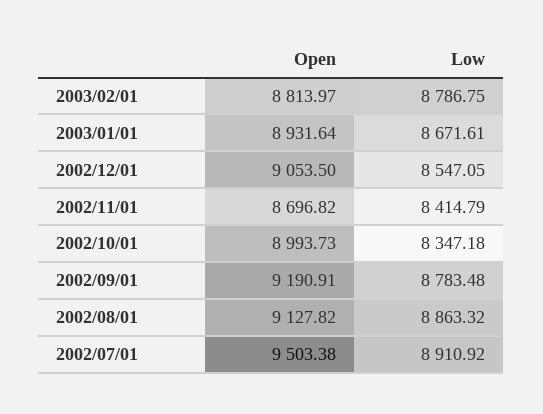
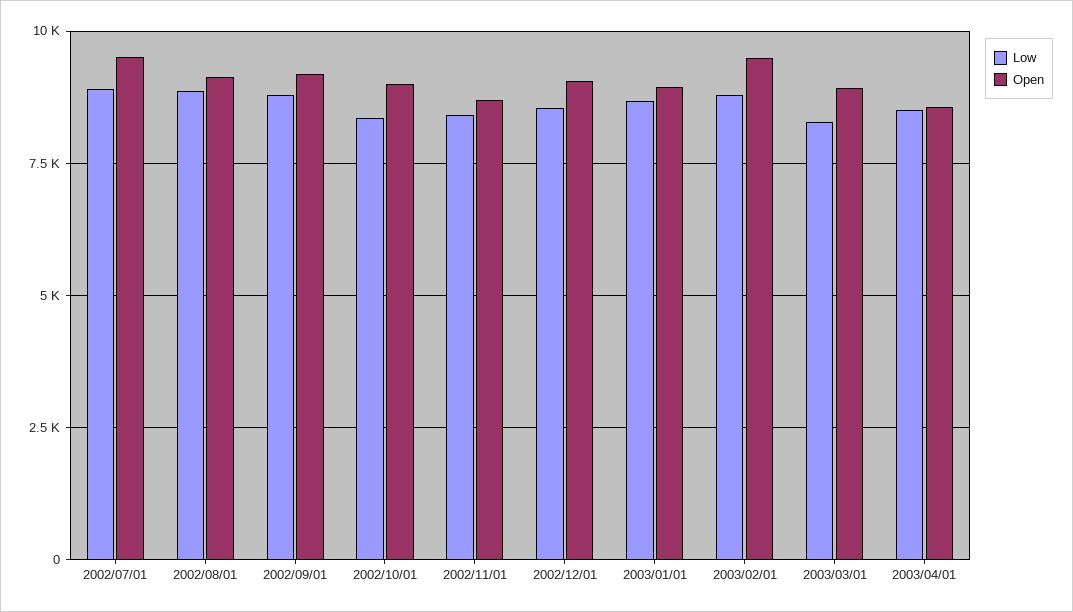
Open, 2003/02/01: 8813.97 -> 9500
Low, 2003/03/01: none -> 8250
Open, 2003/03/01: none -> 9000
Low, 2003/04/01: none -> 8500
Open, 2003/04/01: none -> 8500

